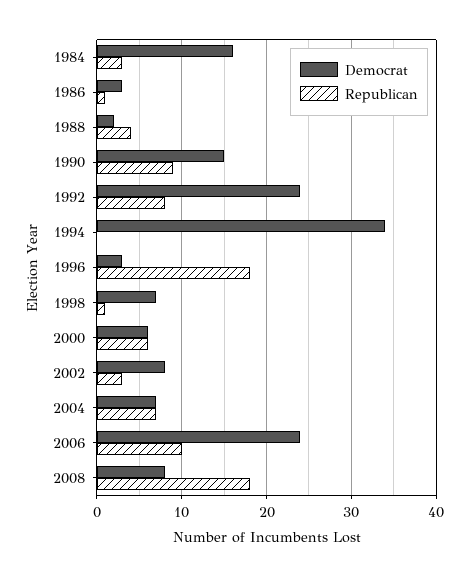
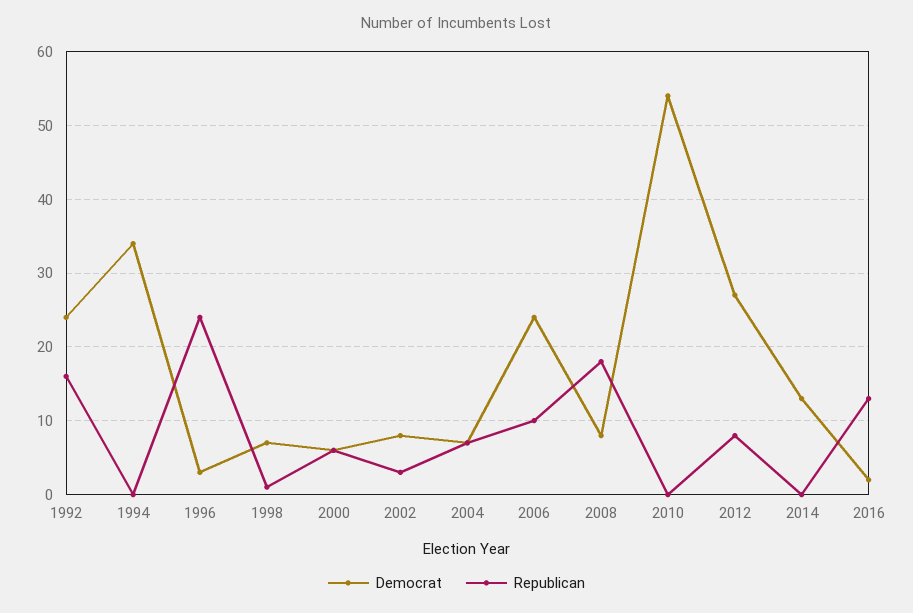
Democrat, 1984: 16 -> none
Republican, 1984: 3 -> none
Democrat, 1986: 3 -> none
Republican, 1986: 1 -> none
Democrat, 1988: 2 -> none
Republican, 1988: 4 -> none
Democrat, 1990: 15 -> none
Republican, 1990: 9 -> none
Republican, 1992: 8 -> 16
Republican, 1996: 18 -> 24
Democrat, 2010: none -> 54
Republican, 2010: none -> 0
Democrat, 2012: none -> 27
Republican, 2012: none -> 8
Democrat, 2014: none -> 13
Republican, 2014: none -> 0
Democrat, 2016: none -> 2
Republican, 2016: none -> 13

